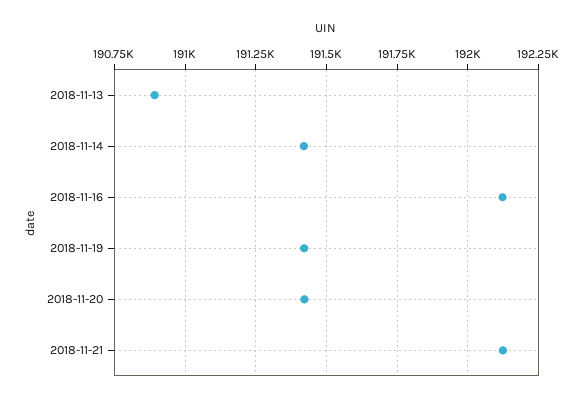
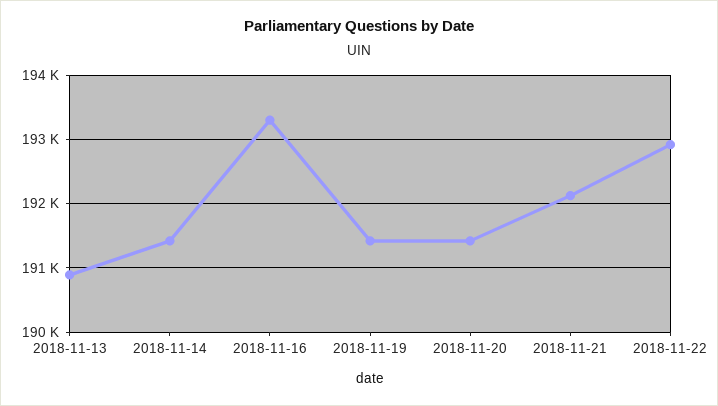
2018-11-16: 192125 -> 193300
2018-11-22: none -> 192900

